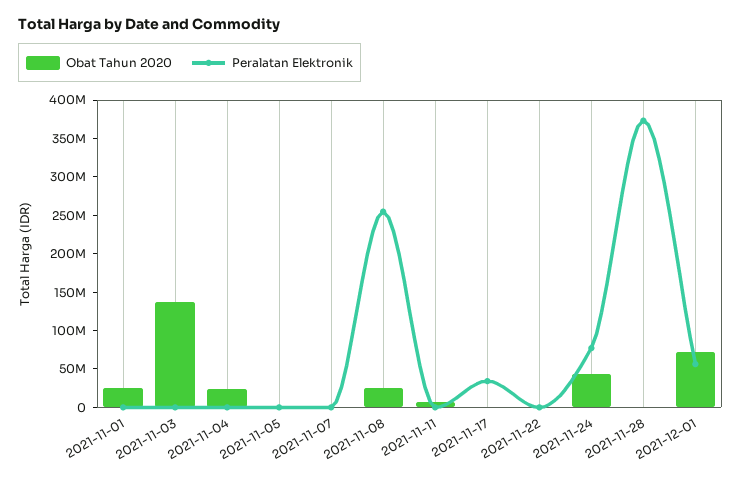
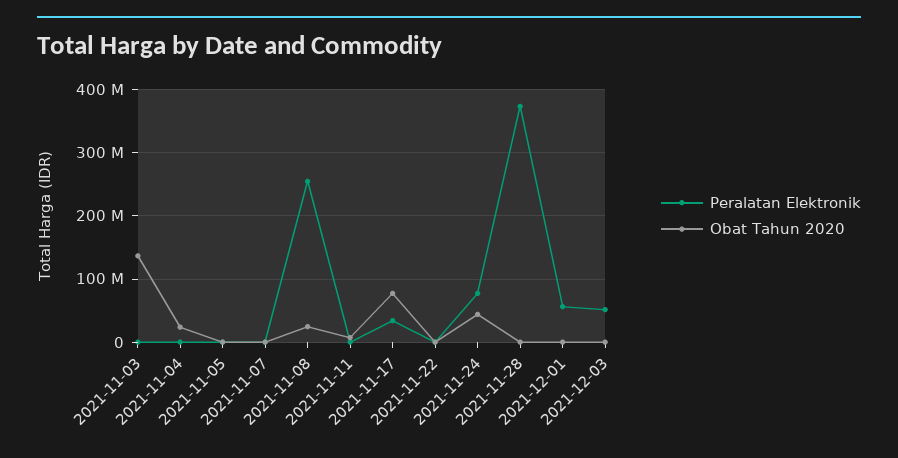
Obat Tahun 2020, 2021-11-01: 25000000 -> none
Peralatan Elektronik, 2021-11-01: 0 -> none
Obat Tahun 2020, 2021-11-17: 0 -> 80000000
Obat Tahun 2020, 2021-12-01: 75000000 -> 0
Peralatan Elektronik, 2021-12-03: none -> 50000000
Obat Tahun 2020, 2021-12-03: none -> 0

